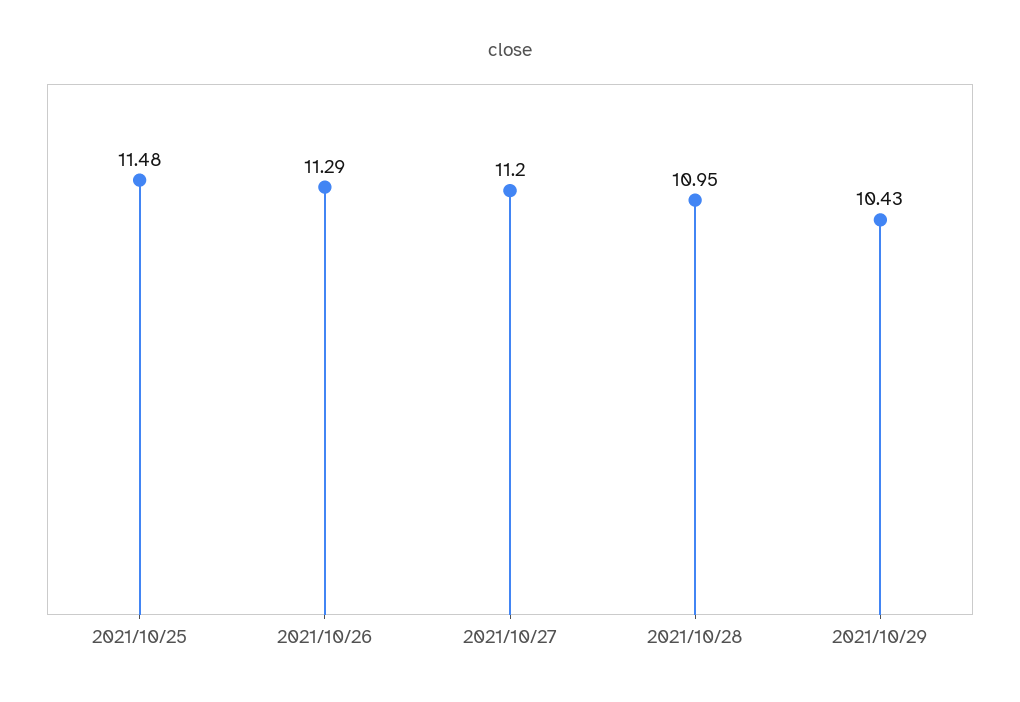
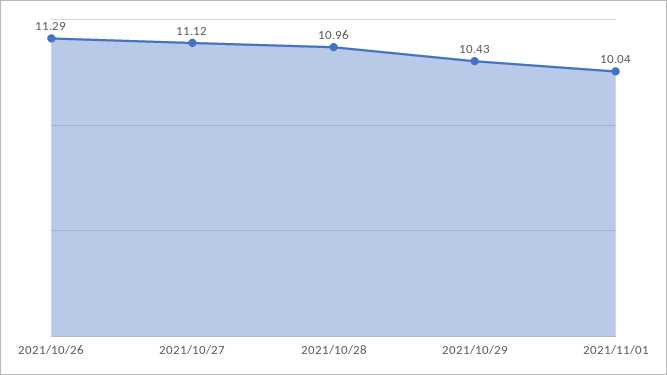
2021/10/25: 11.48 -> none
2021/10/27: 11.2 -> 11.12
2021/10/28: 10.95 -> 10.96
2021/11/01: none -> 10.04

